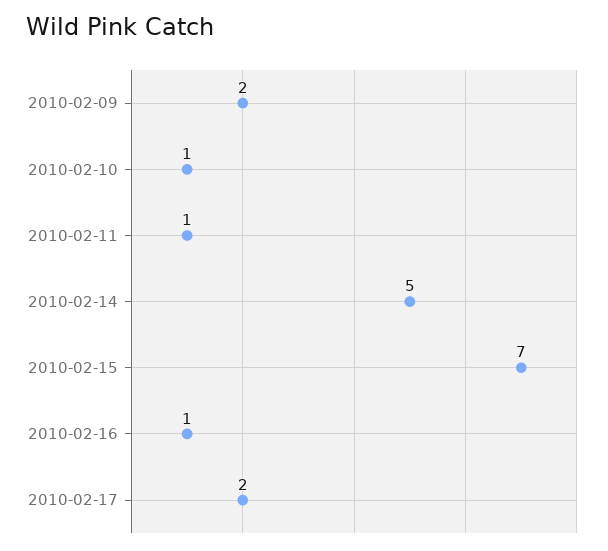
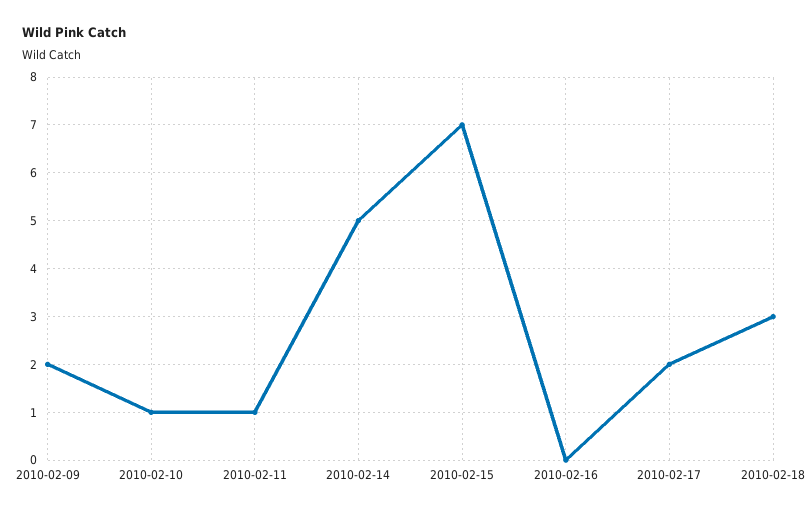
2010-02-16: 1 -> 0
2010-02-18: none -> 3

